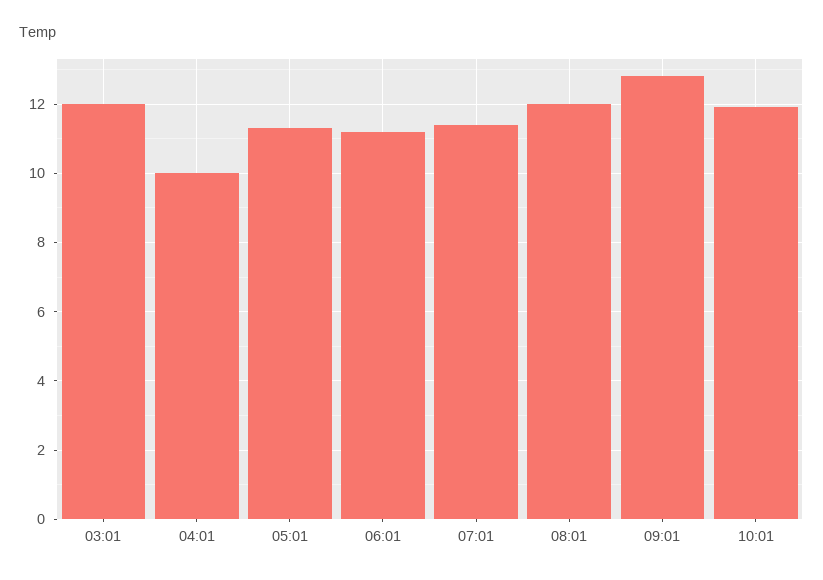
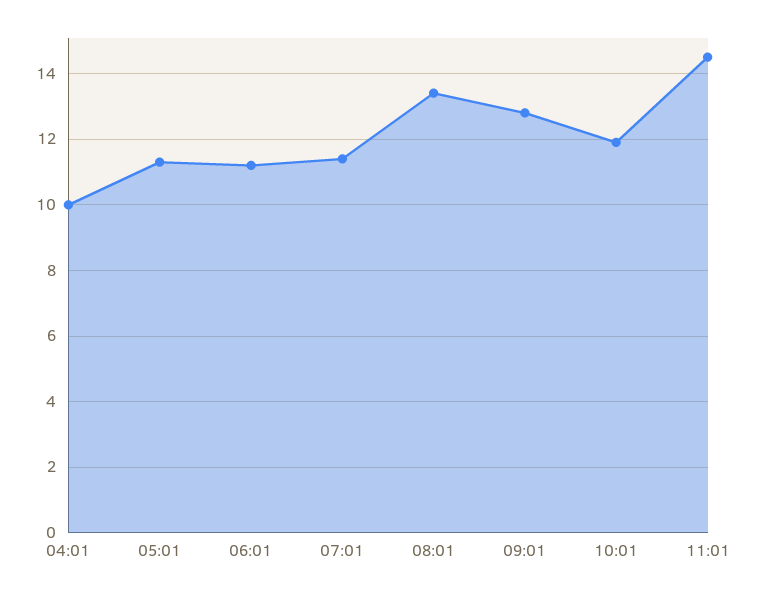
03:01: 12 -> none
08:01: 12 -> 13.5
11:01: none -> 14.5

